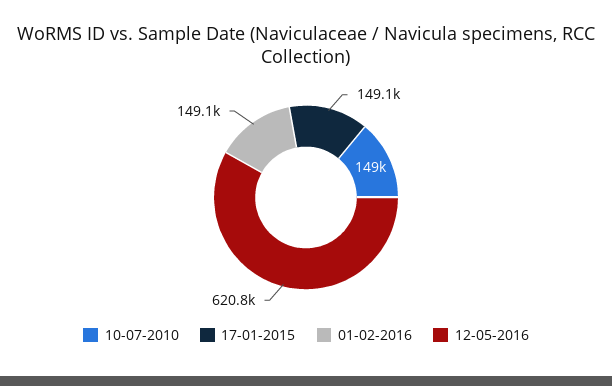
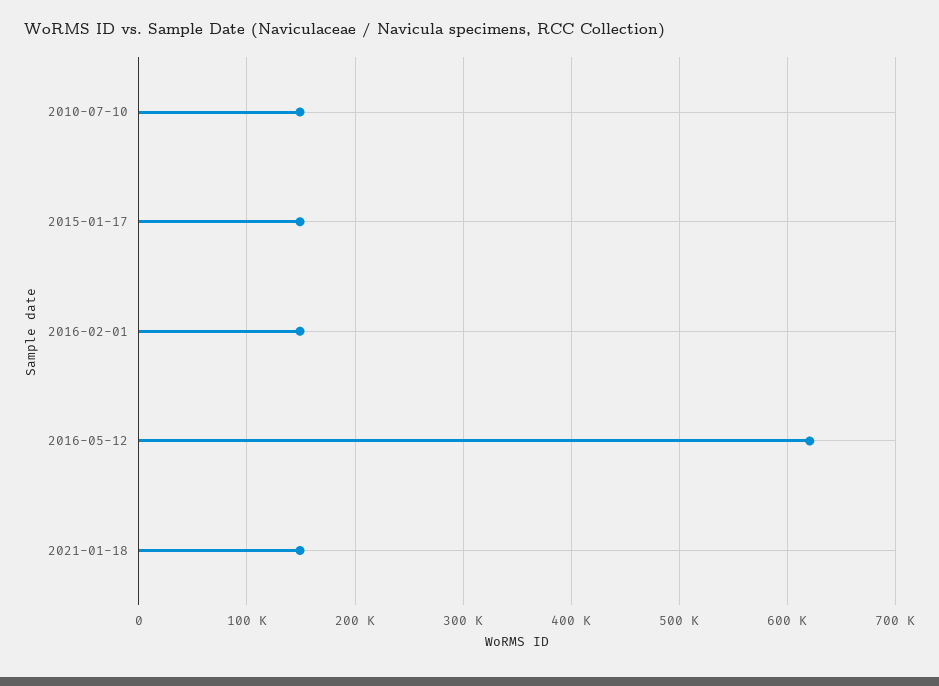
2021-01-18: none -> 150000

